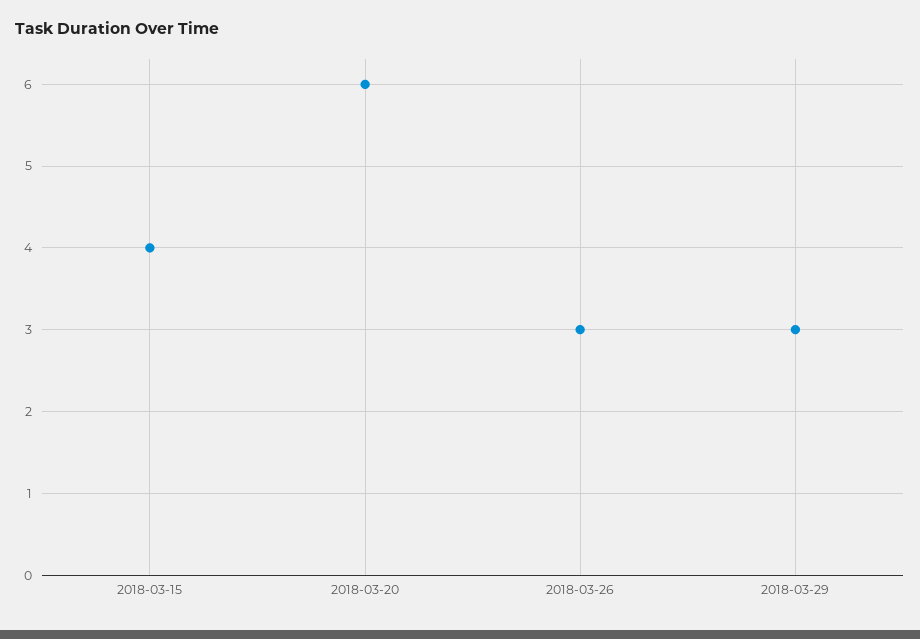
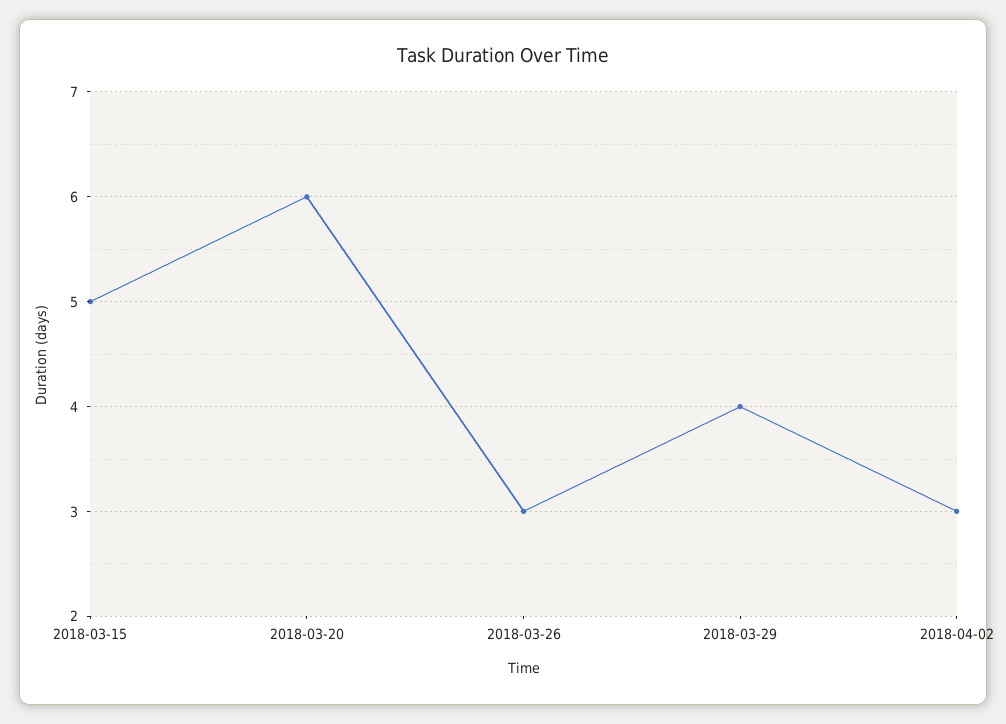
2018-03-15: 4 -> 5
2018-03-29: 3 -> 4
2018-04-02: none -> 3

